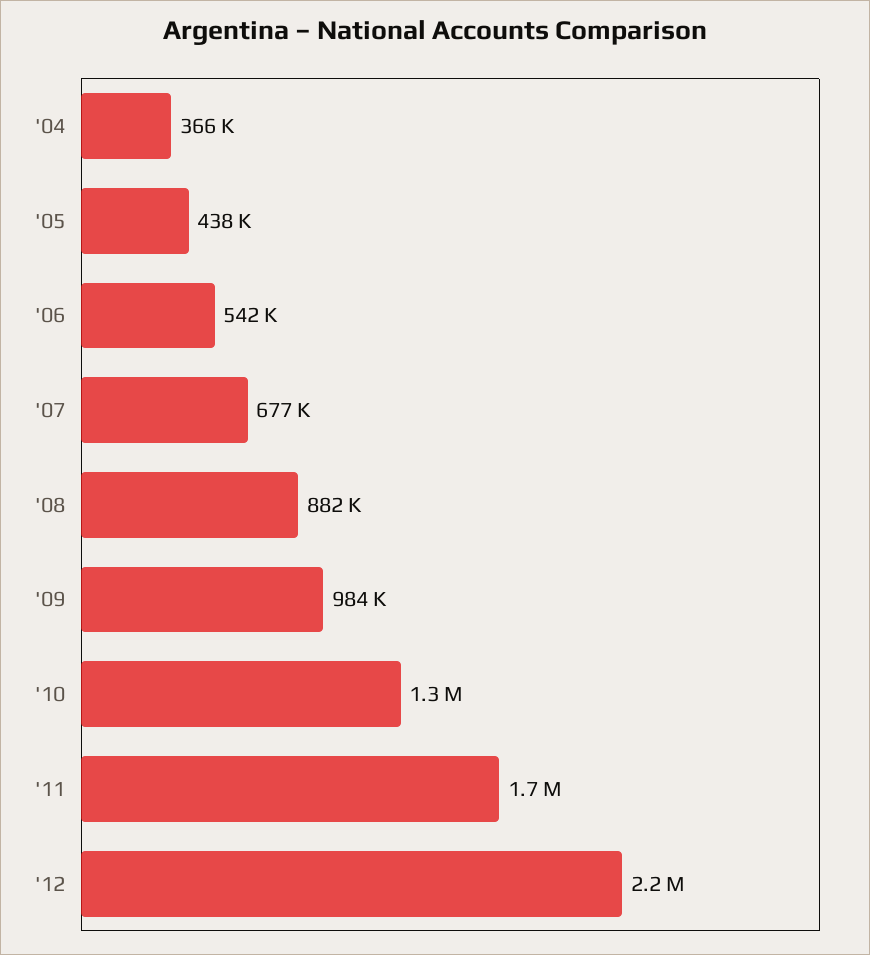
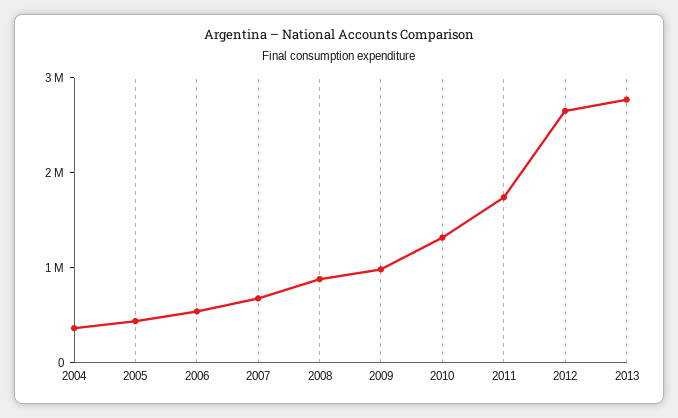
'12: 2200000 -> 2600000
2013: none -> 2800000

